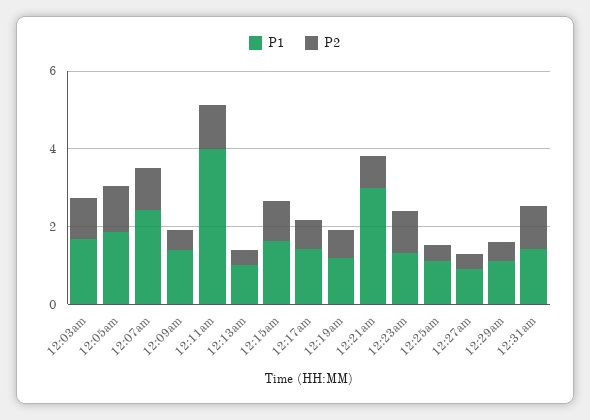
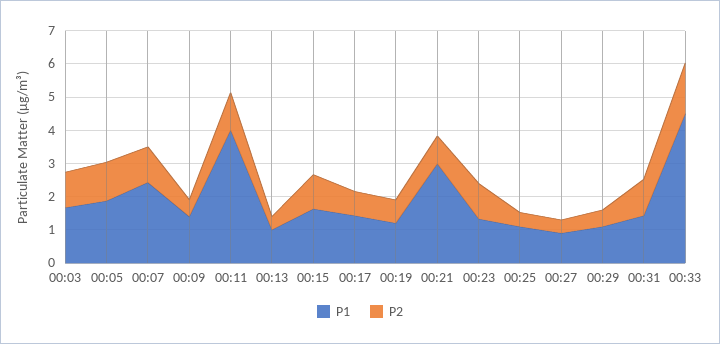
P1, 00:33: none -> 4.5
P2, 00:33: none -> 1.5

